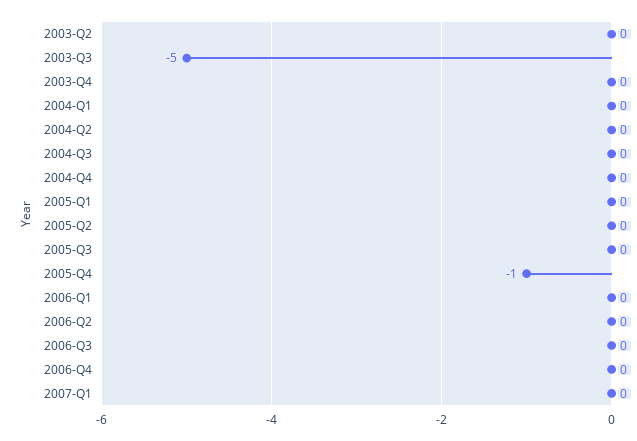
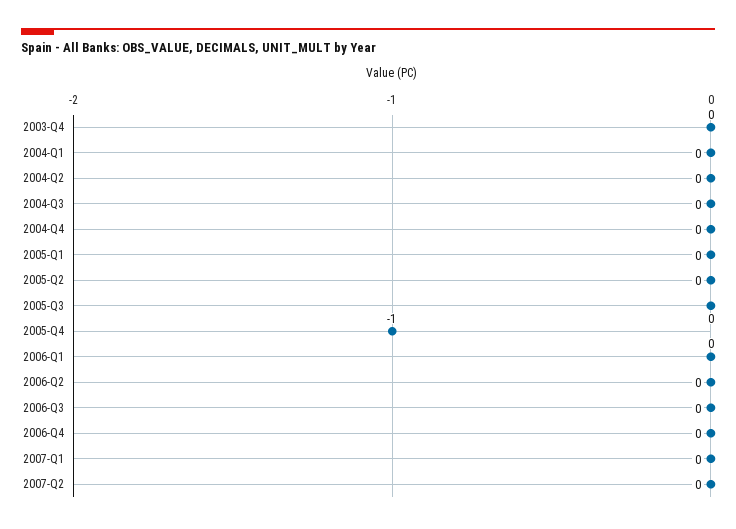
2003-Q2: 0 -> none
2003-Q3: -5 -> none
2007-Q2: none -> 0

